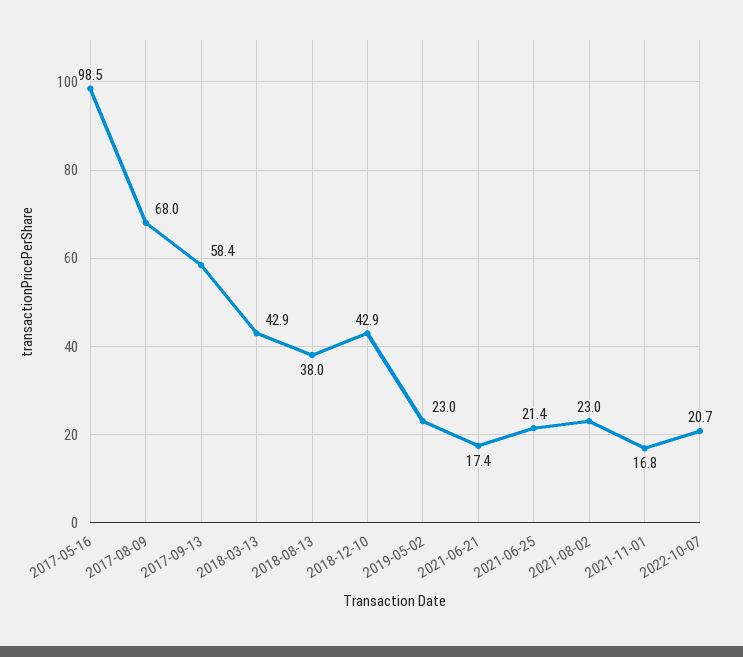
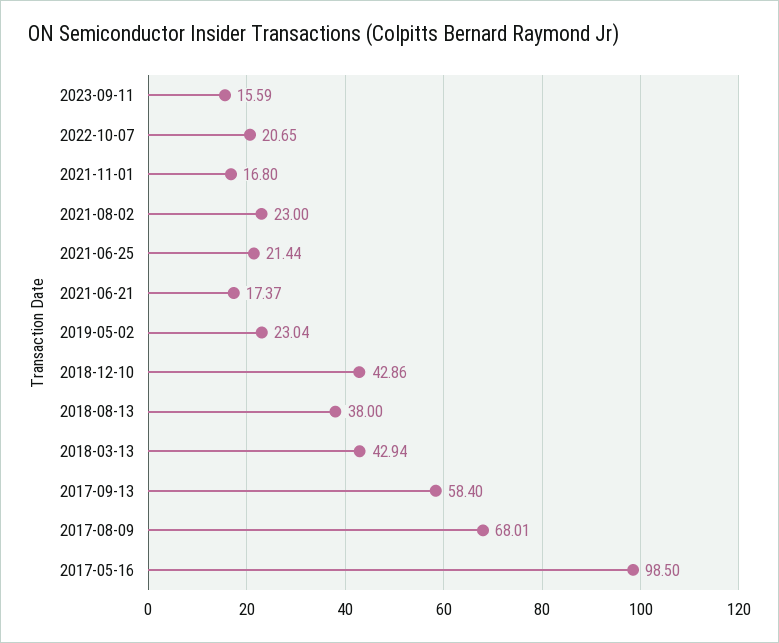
2023-09-11: none -> 15.59

